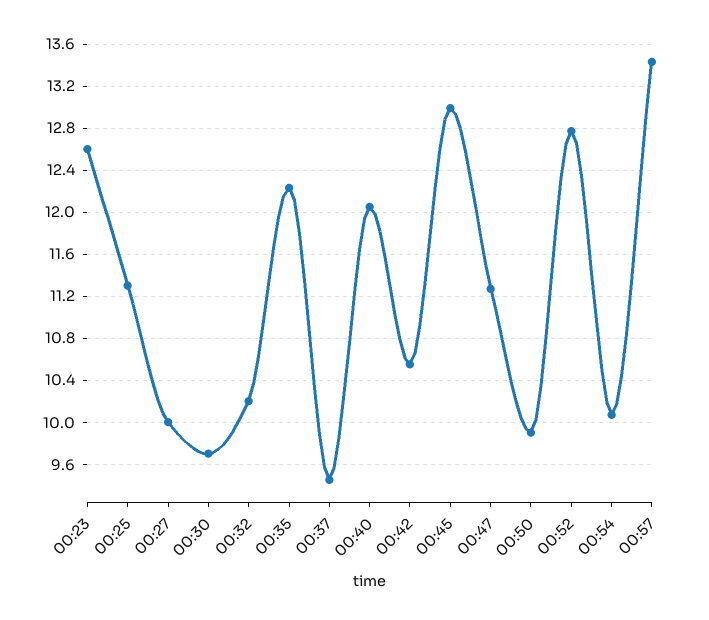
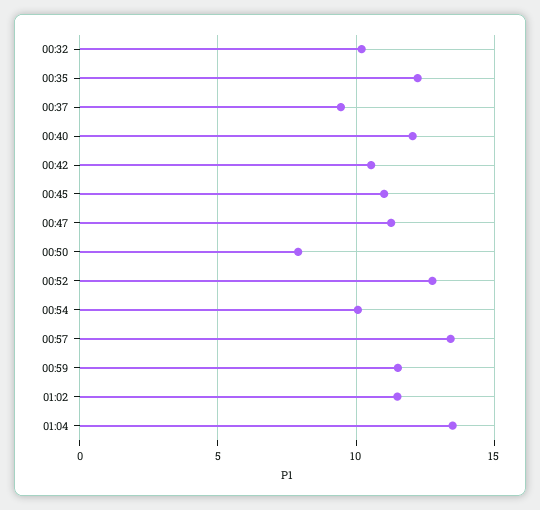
00:23: 12.6 -> none
00:25: 11.3 -> none
00:27: 10 -> none
00:30: 9.7 -> none
00:45: 13 -> 11
00:50: 9.9 -> 8
00:59: none -> 11.5
01:02: none -> 11.5
01:04: none -> 13.5

